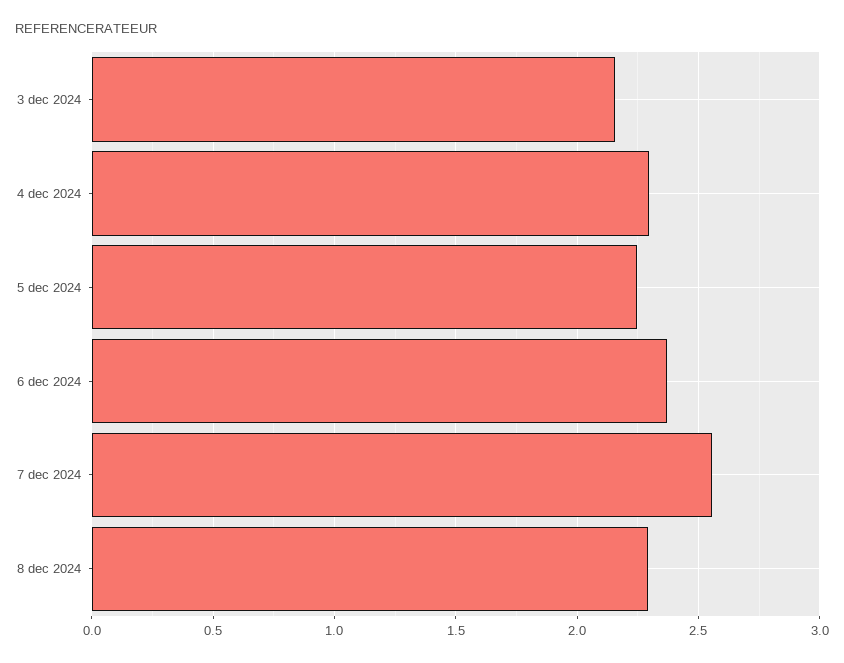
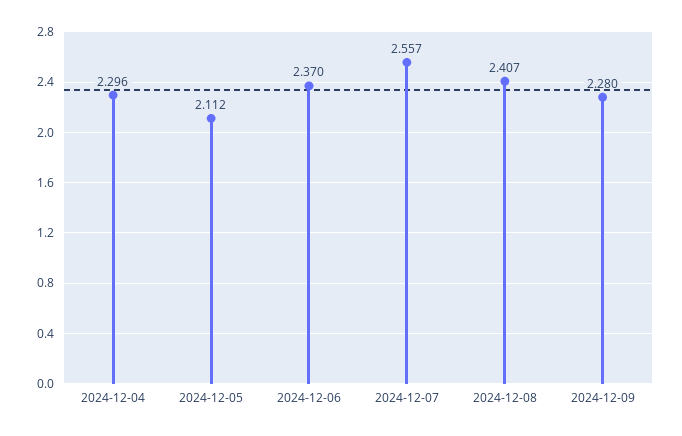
3 dec 2024: 2.15 -> none
5 dec 2024: 2.25 -> 2.112
8 dec 2024: 2.3 -> 2.407
2024-12-09: none -> 2.28

